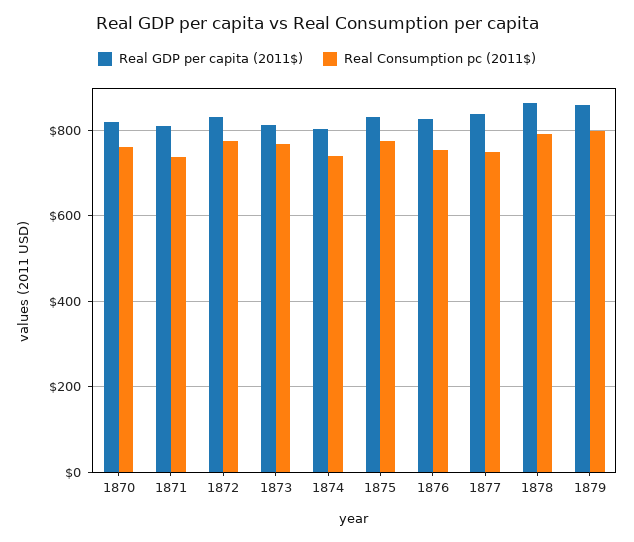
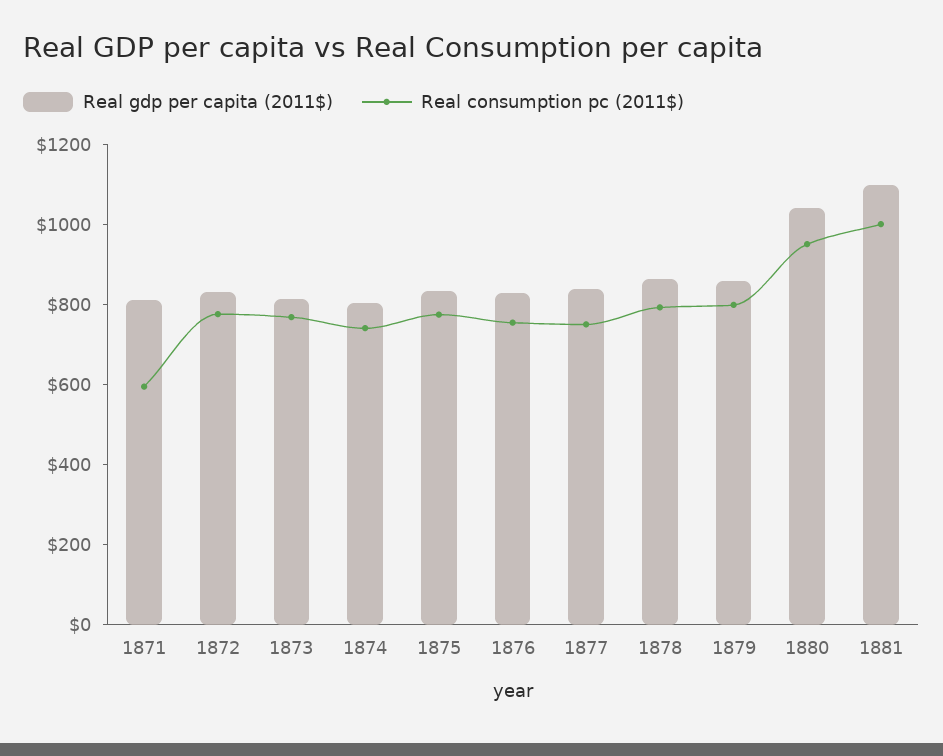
Real GDP per capita (2011$), 1870: 820 -> none
Real Consumption pc (2011$), 1870: 760 -> none
Real Consumption pc (2011$), 1871: 740 -> 600
Real GDP per capita (2011$), 1880: none -> 1050
Real Consumption pc (2011$), 1880: none -> 950
Real GDP per capita (2011$), 1881: none -> 1100
Real Consumption pc (2011$), 1881: none -> 1000

